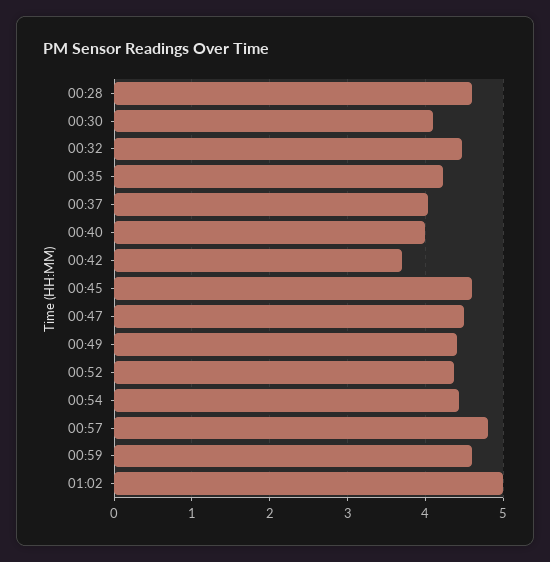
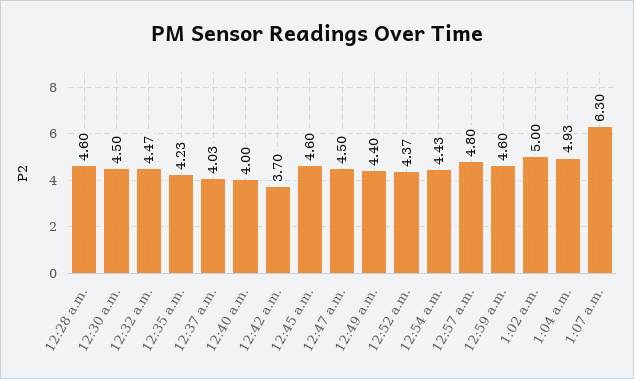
00:30: 4.1 -> 4.5
1:04 a.m.: none -> 4.93
1:07 a.m.: none -> 6.3

